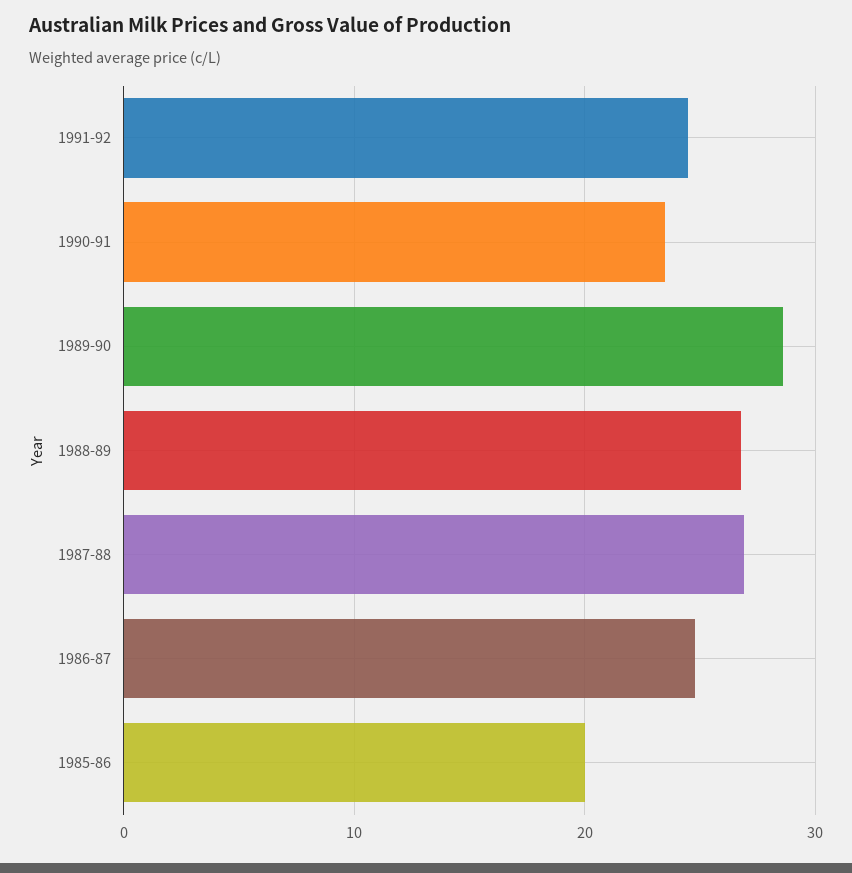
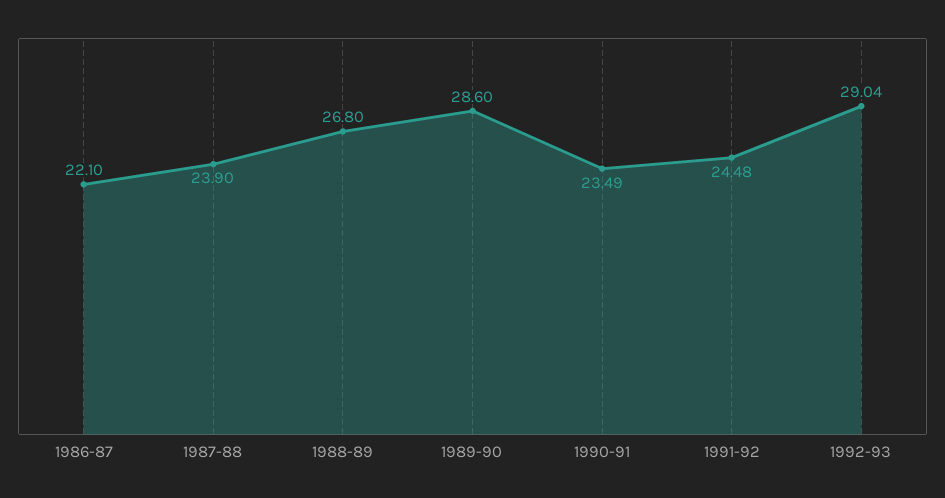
1987-88: 27 -> 23.9
1986-87: 25 -> 22.1
1985-86: 20 -> none
1992-93: none -> 29.04

